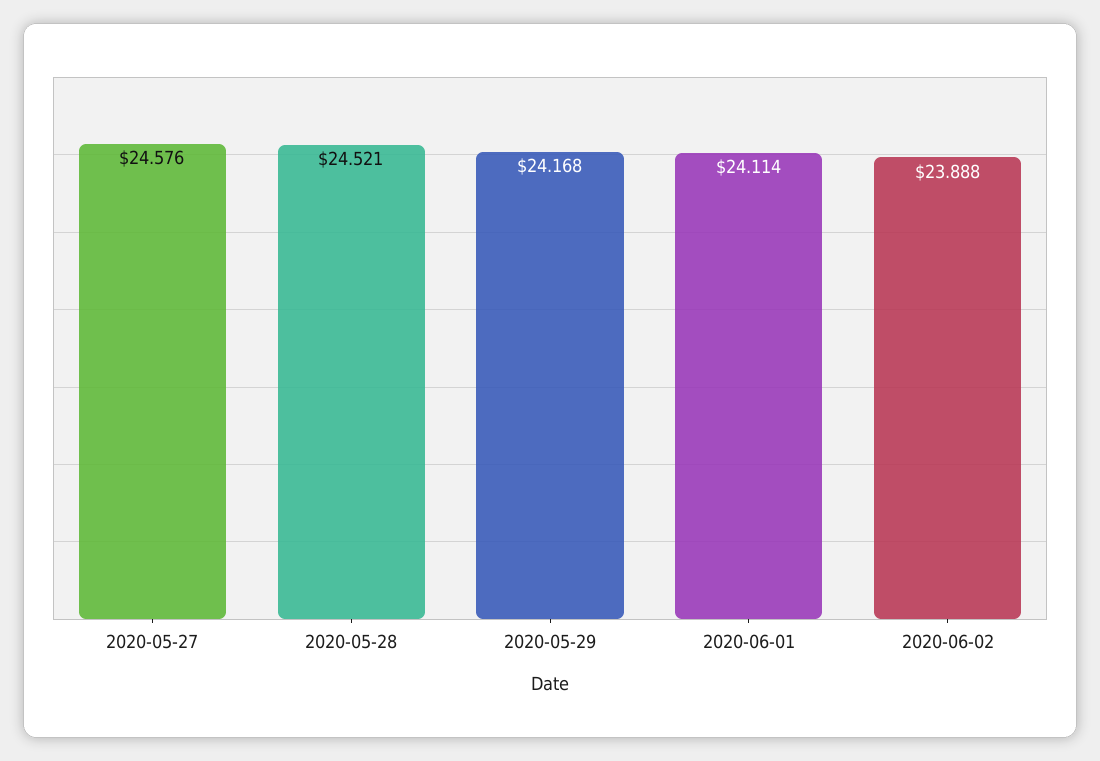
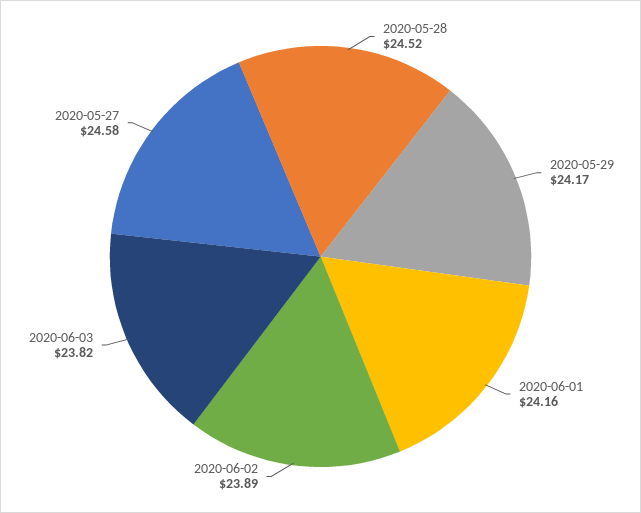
2020-06-01: 24.114 -> 24.16
2020-06-03: none -> 23.82

